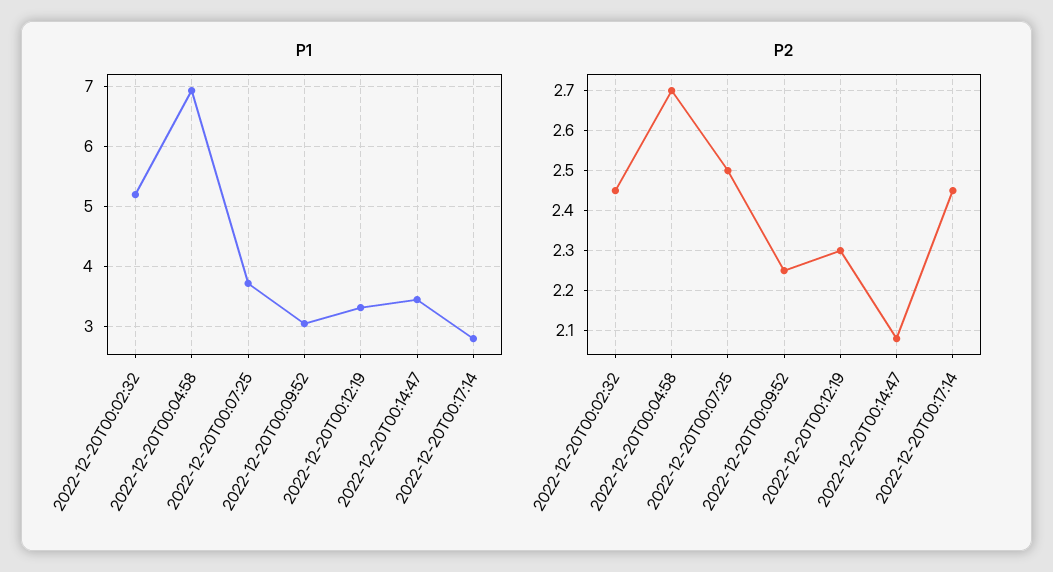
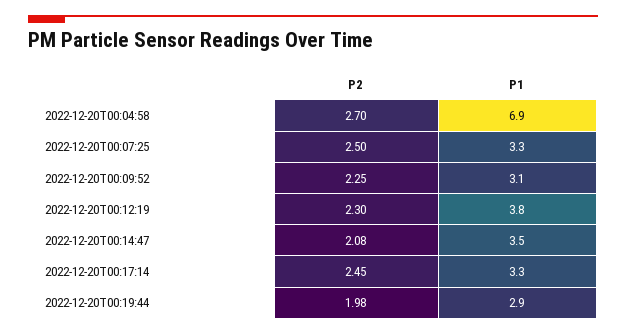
P1, 2022-12-20T00:02:32: 5.2 -> none
P1, 2022-12-20T00:07:25: 3.7 -> 3.3
P1, 2022-12-20T00:12:19: 3.3 -> 3.8
P1, 2022-12-20T00:17:14: 2.8 -> 3.3
P2, 2022-12-20T00:02:32: 2.45 -> none
P2, 2022-12-20T00:19:44: none -> 1.98
P1, 2022-12-20T00:19:44: none -> 2.9

